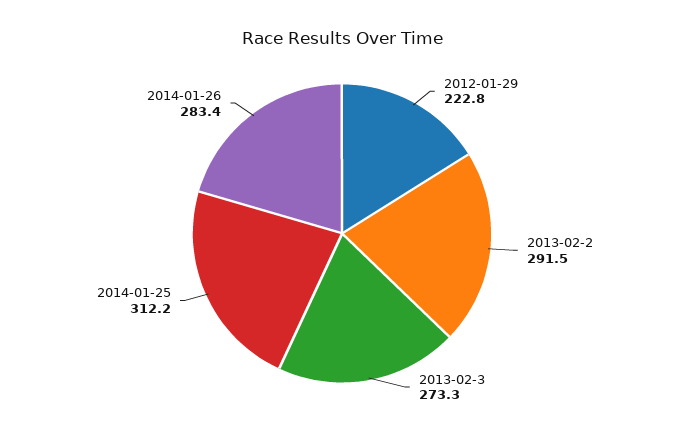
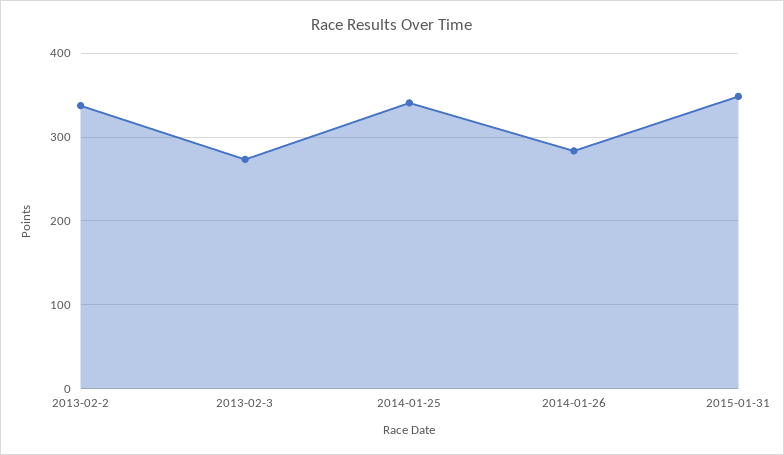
2012-01-29: 222.8 -> none
2013-02-2: 291.5 -> 340
2014-01-25: 312.2 -> 340
2015-01-31: none -> 350

